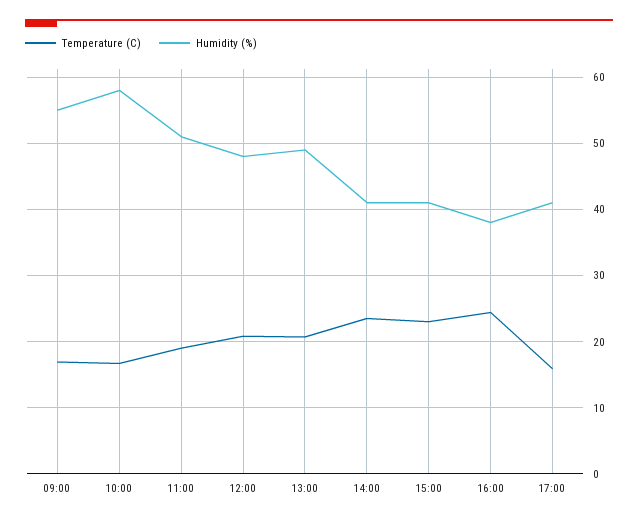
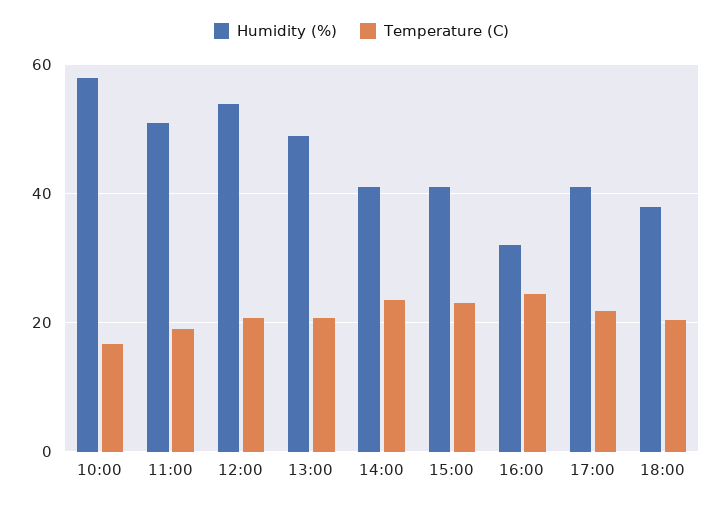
Temperature (C), 09:00: 17 -> none
Humidity (%), 09:00: 55 -> none
Humidity (%), 12:00: 48 -> 54
Humidity (%), 16:00: 38 -> 32
Temperature (C), 17:00: 16 -> 22
Humidity (%), 18:00: none -> 38
Temperature (C), 18:00: none -> 20

